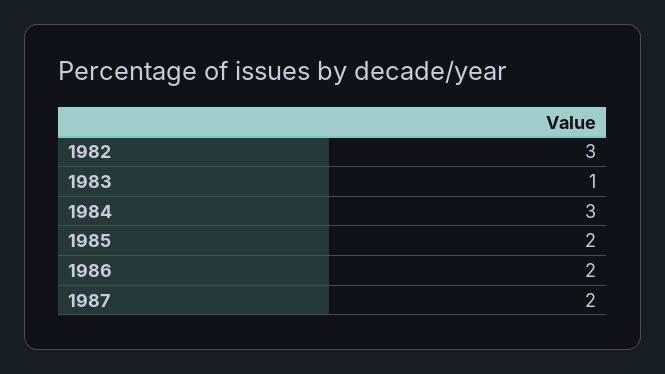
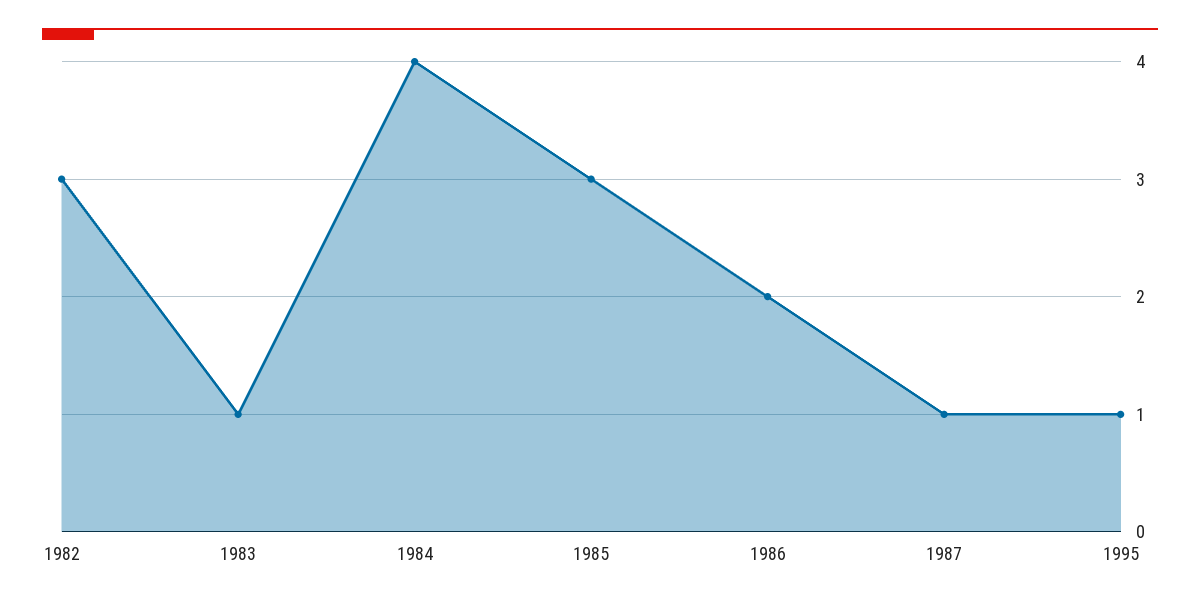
1984: 3 -> 4
1985: 2 -> 3
1987: 2 -> 1
1995: none -> 1

